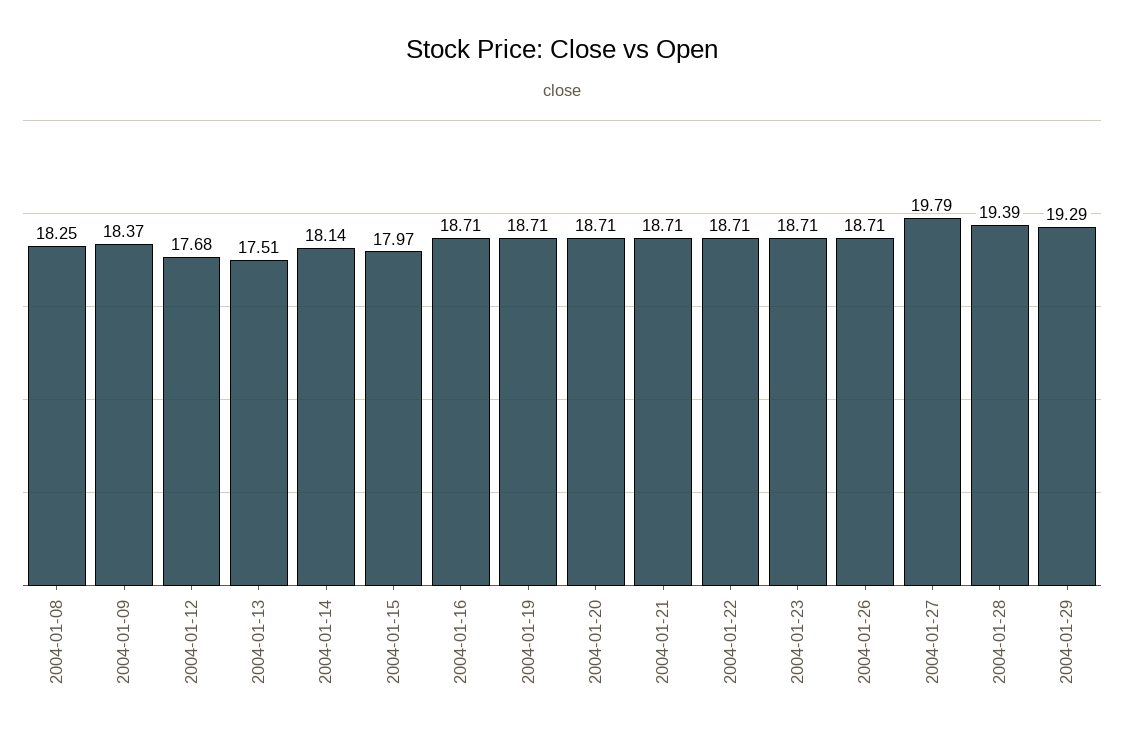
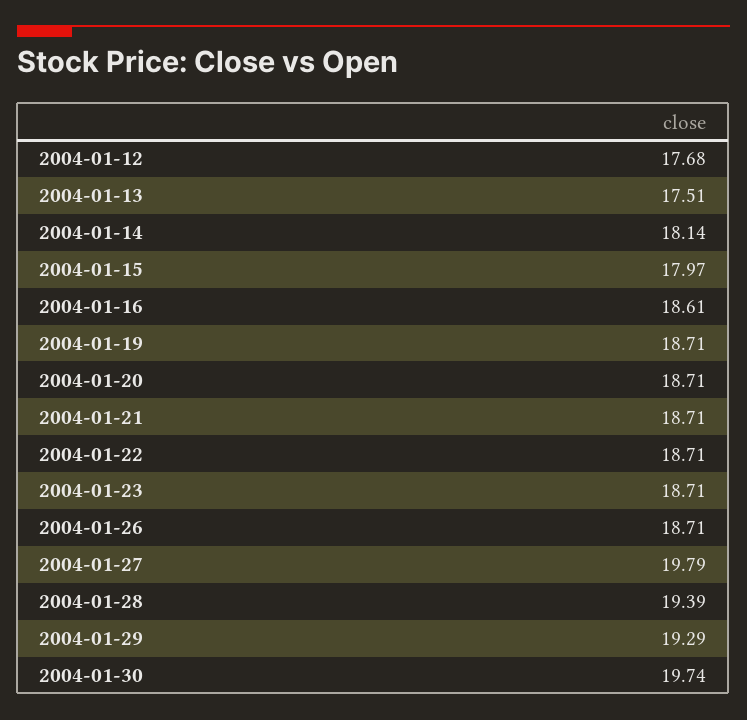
2004-01-08: 18.25 -> none
2004-01-09: 18.37 -> none
2004-01-16: 18.71 -> 18.61
2004-01-30: none -> 19.74

